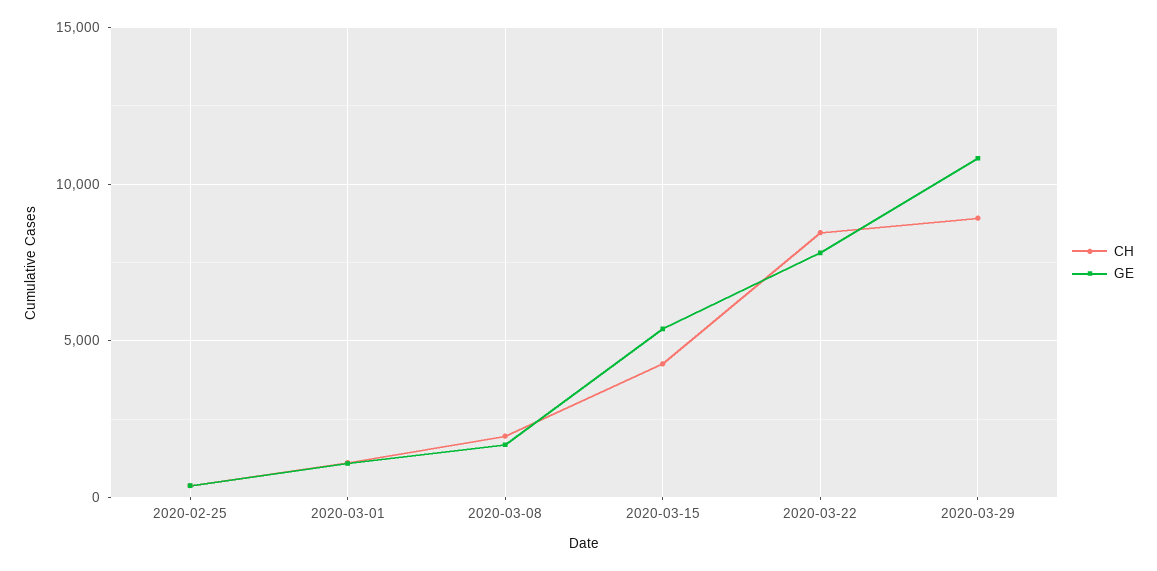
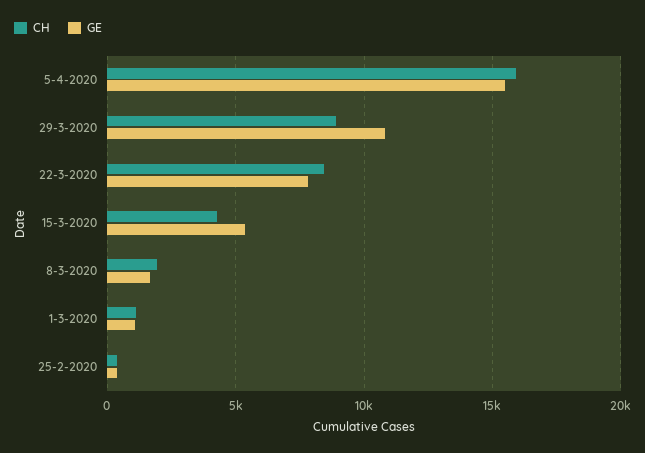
CH, 5-4-2020: none -> 16000
GE, 5-4-2020: none -> 15500

